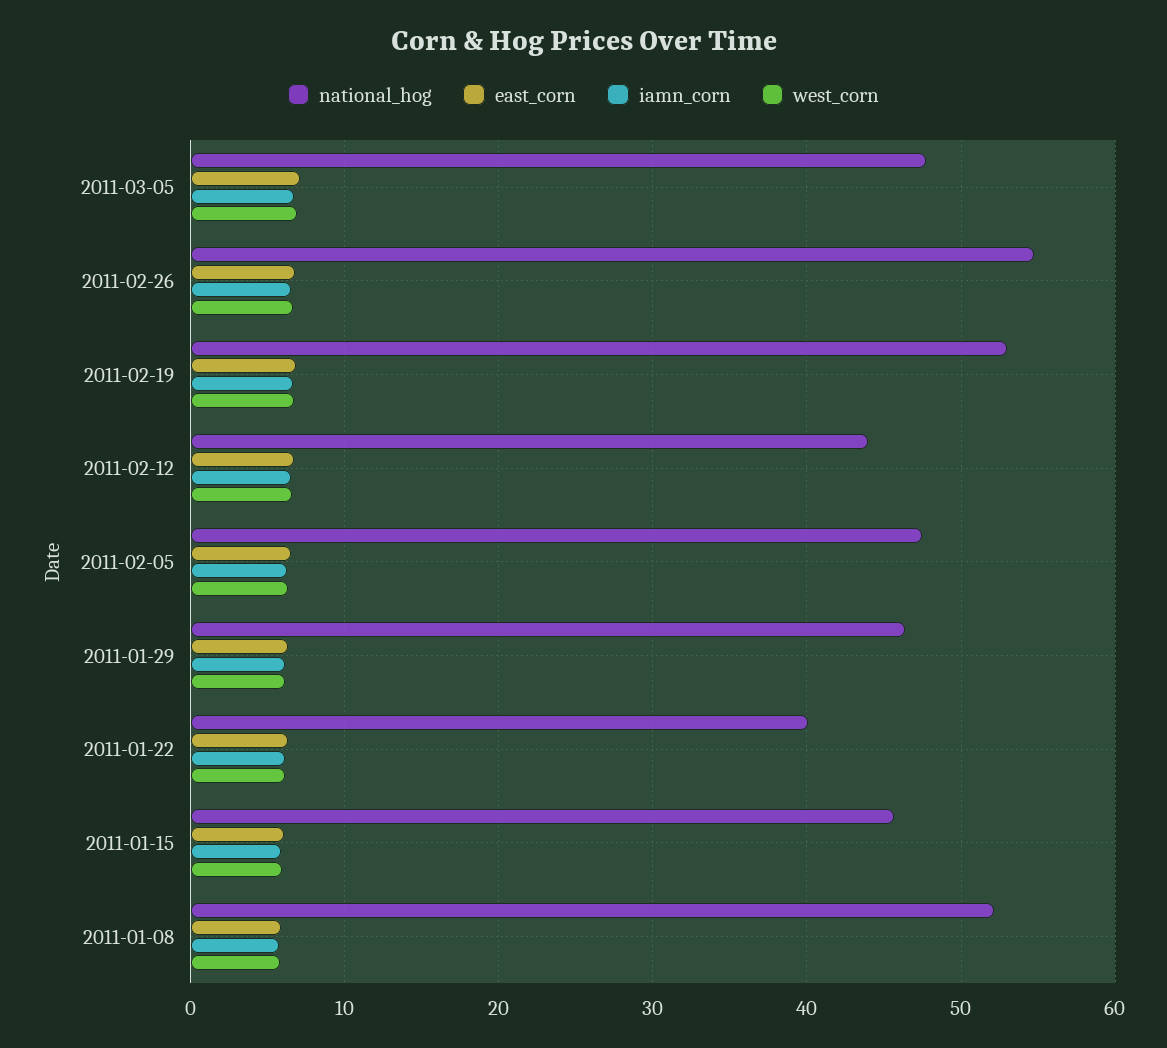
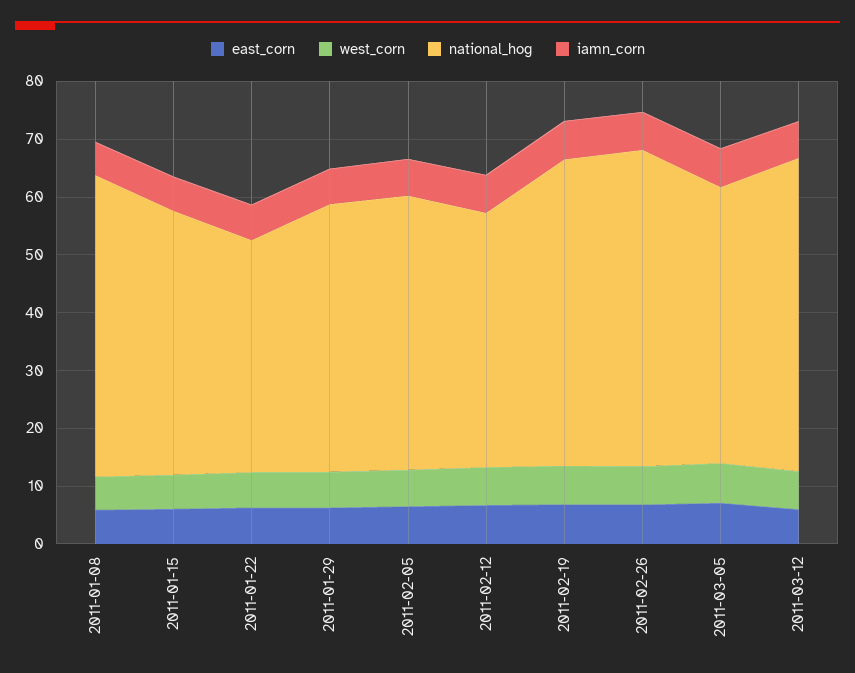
east_corn, 2011-03-12: none -> 6
west_corn, 2011-03-12: none -> 6
national_hog, 2011-03-12: none -> 54
iamn_corn, 2011-03-12: none -> 6

